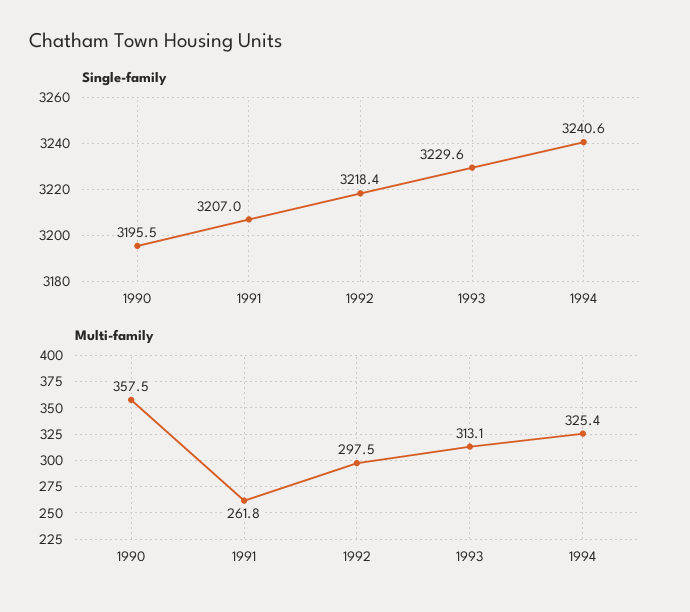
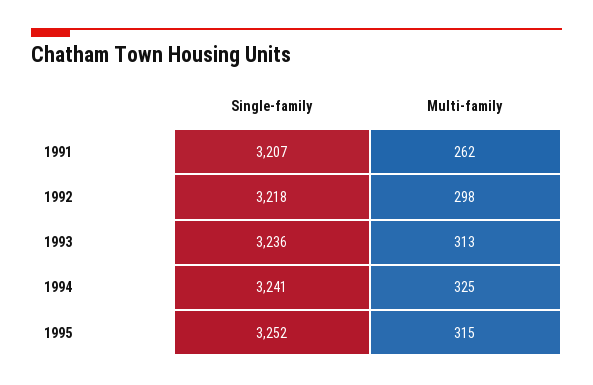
Single-family, 1990: 3195.5 -> none
Single-family, 1993: 3229.6 -> 3236
Multi-family, 1990: 357.5 -> none
Single-family, 1995: none -> 3252
Multi-family, 1995: none -> 315

